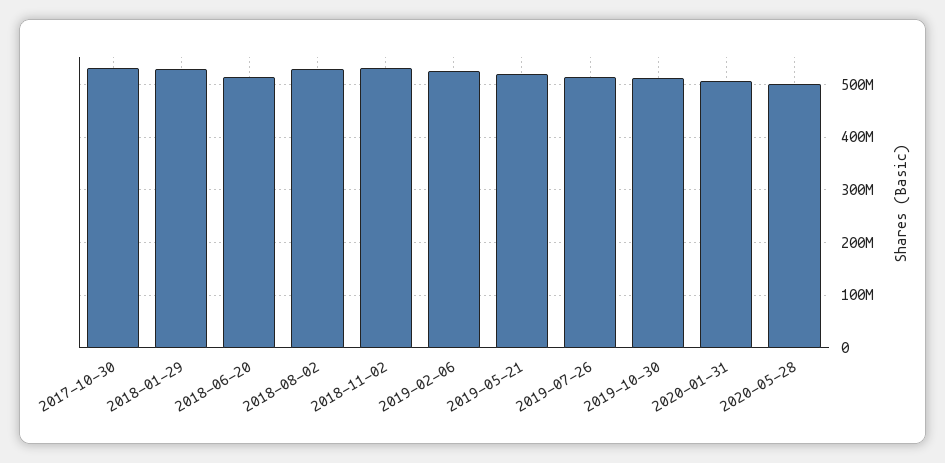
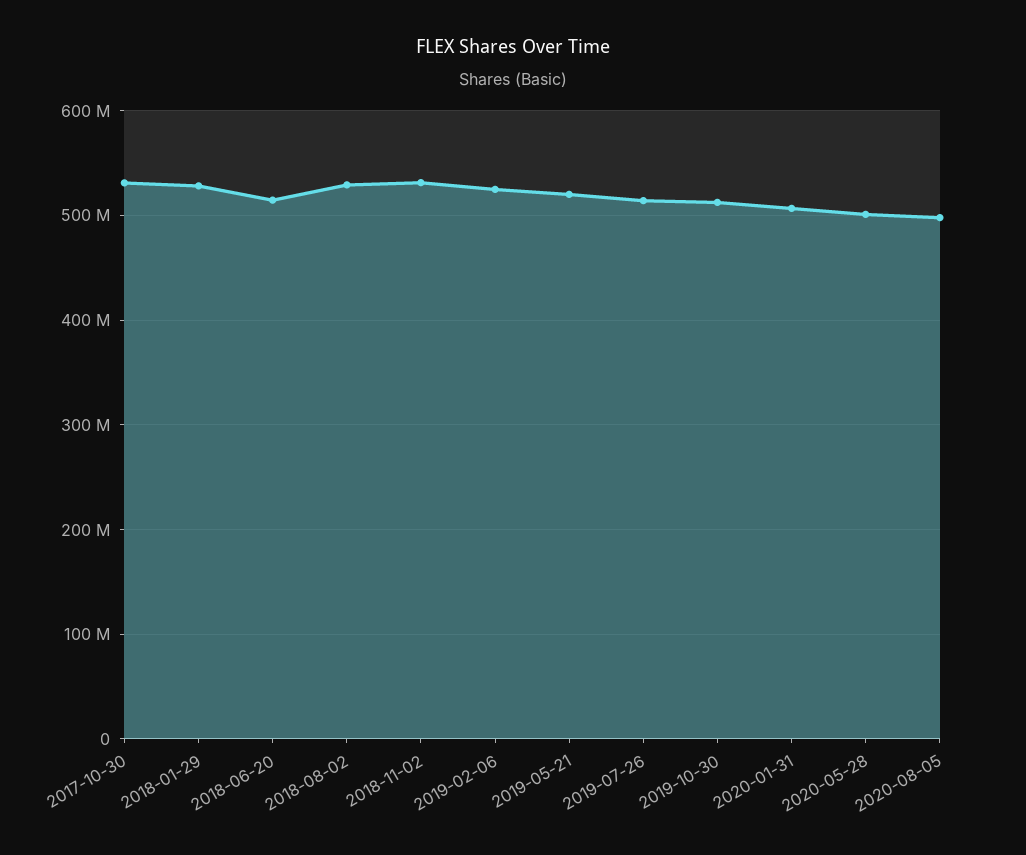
2020-08-05: none -> 500000000

